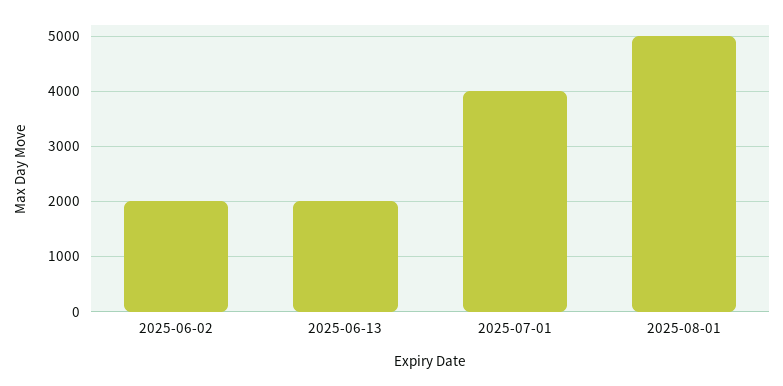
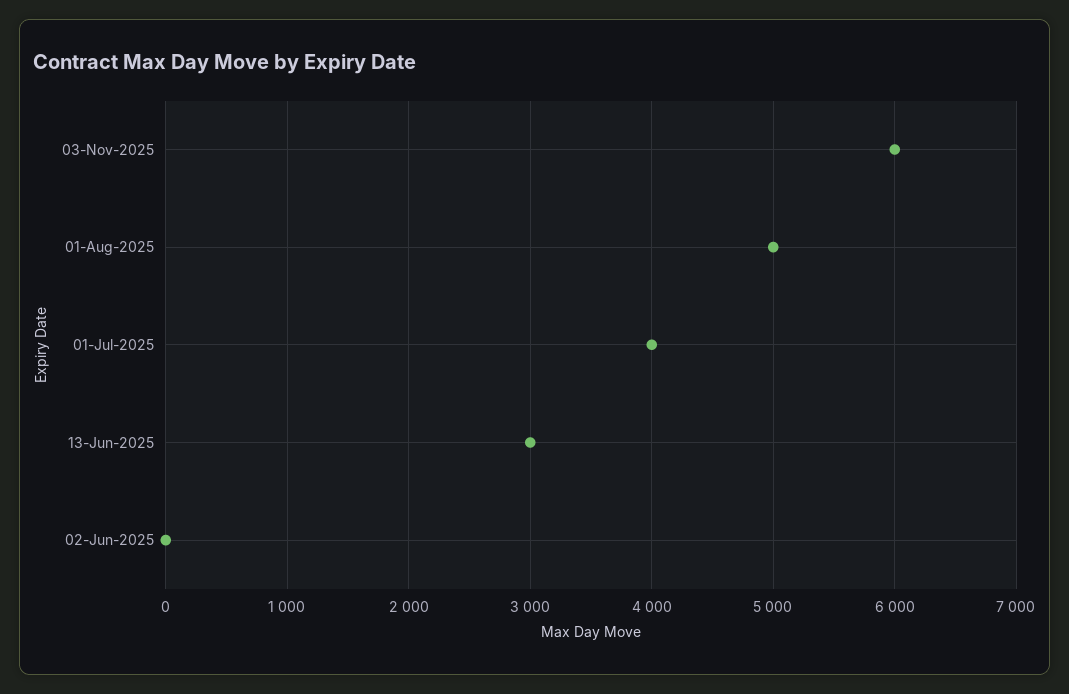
2025-06-02: 2000 -> 0
2025-06-13: 2000 -> 3000
03-Nov-2025: none -> 6000

